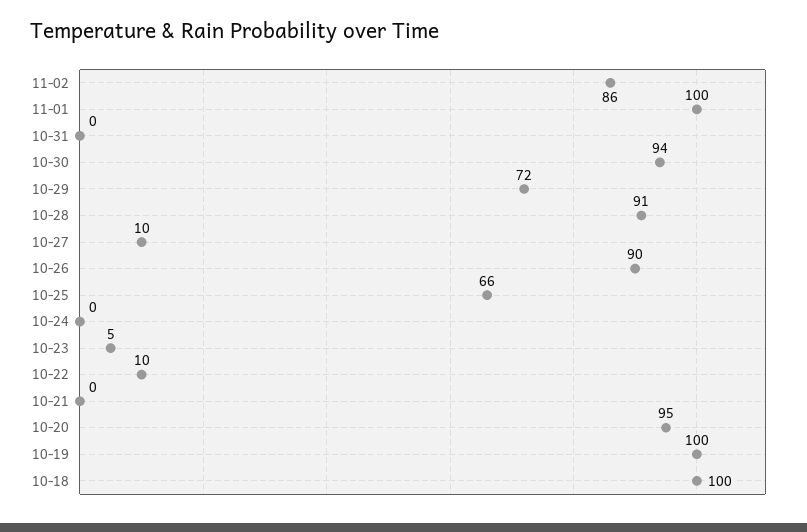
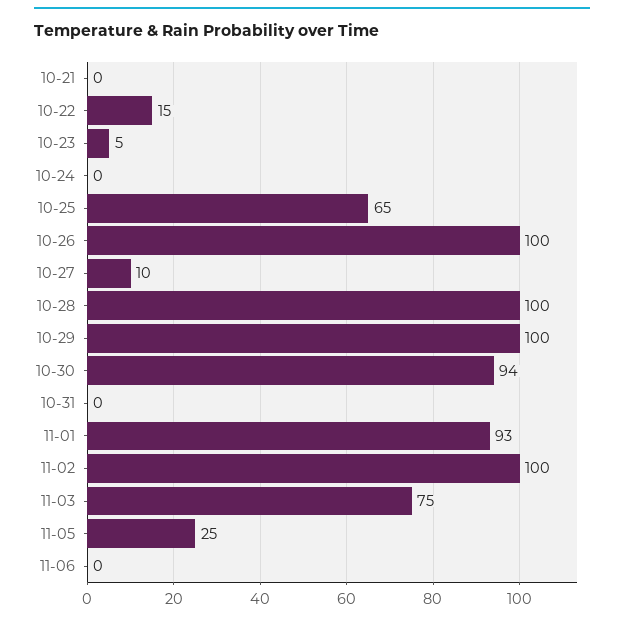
11-02: 86 -> 100
11-01: 100 -> 93
10-29: 72 -> 100
10-28: 91 -> 100
10-26: 90 -> 100
10-25: 66 -> 65
10-22: 10 -> 15
10-20: 95 -> none
10-19: 100 -> none
10-18: 100 -> none
11-03: none -> 75
11-05: none -> 25
11-06: none -> 0

